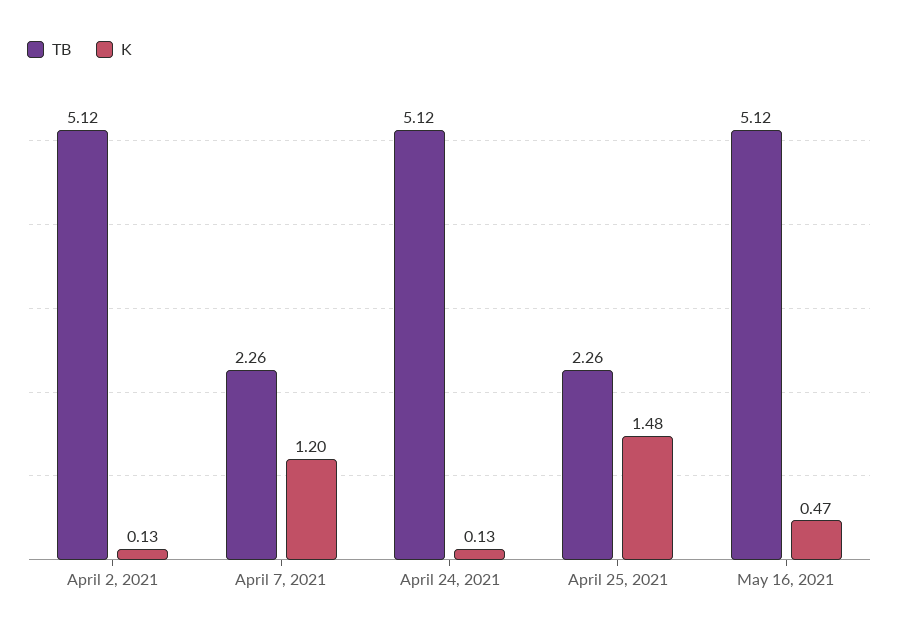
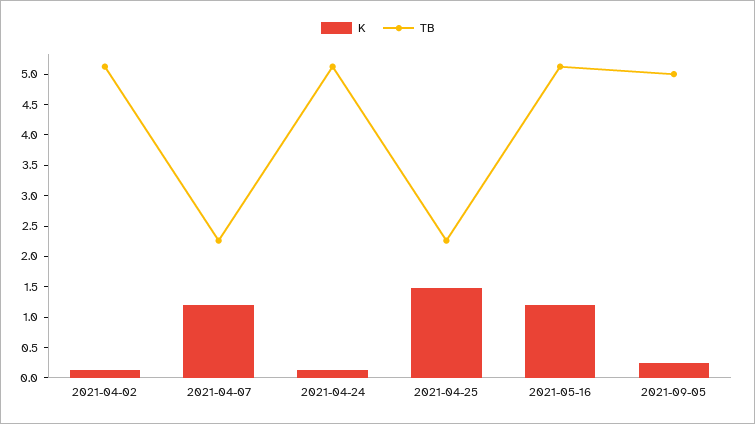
K, May 16, 2021: 0.47 -> 1.25
K, 2021-09-05: none -> 0.25
TB, 2021-09-05: none -> 5

